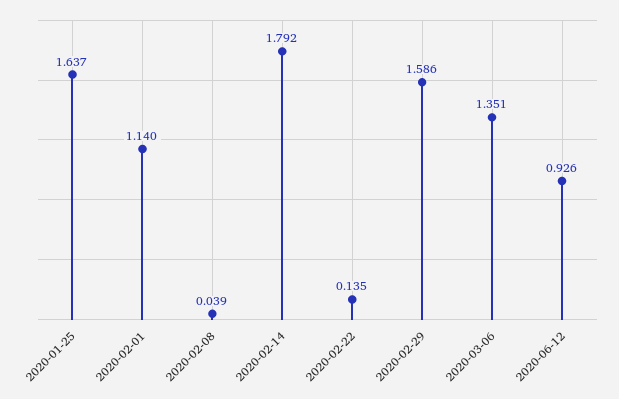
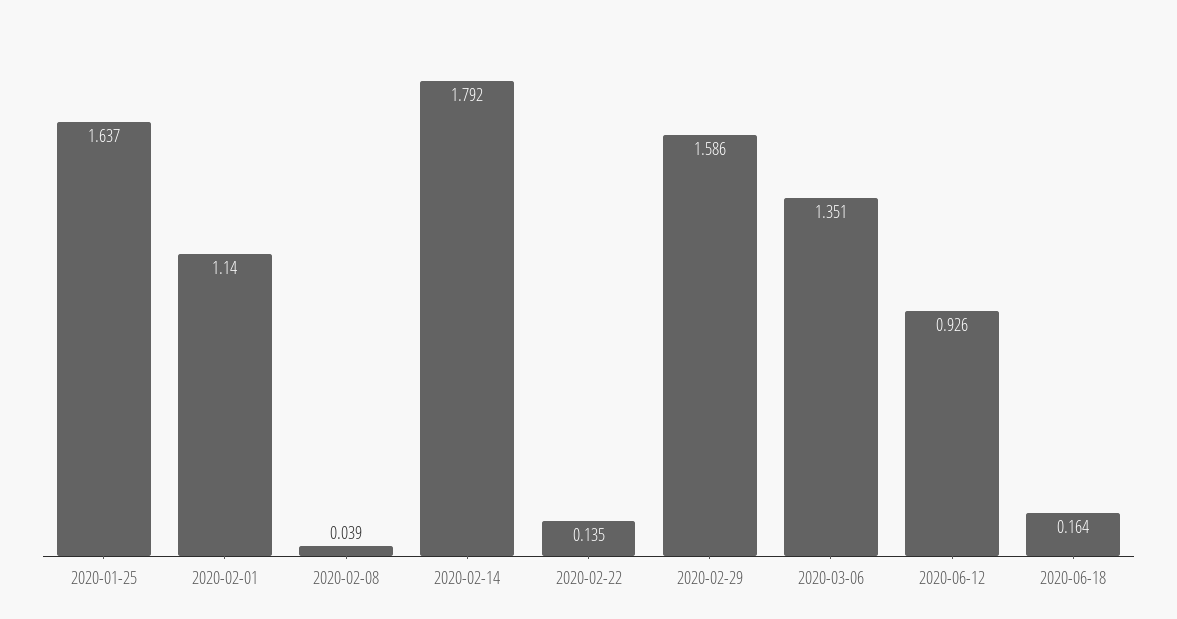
2020-06-18: none -> 0.164

